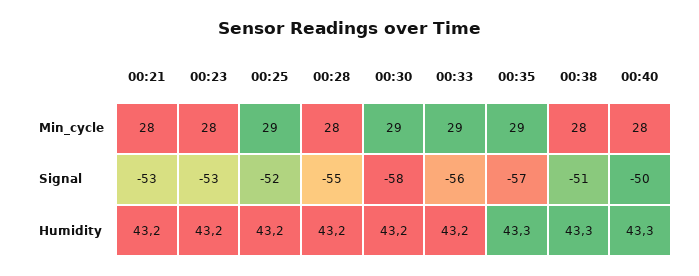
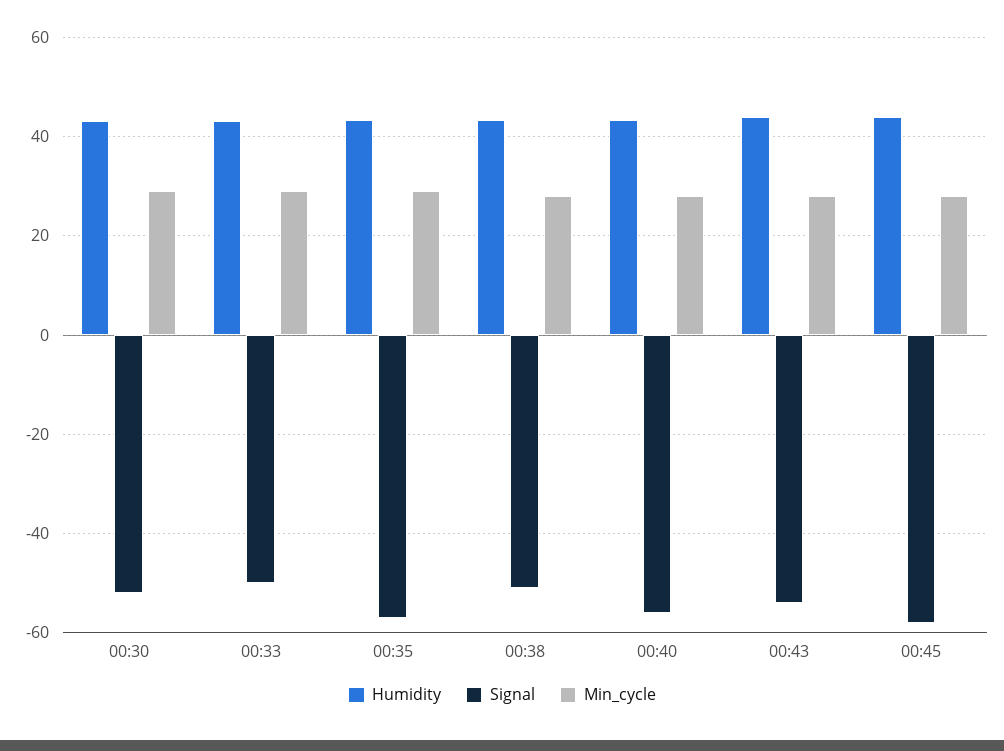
Min_cycle, 00:21: 28 -> none
Min_cycle, 00:23: 28 -> none
Min_cycle, 00:25: 29 -> none
Min_cycle, 00:28: 28 -> none
Signal, 00:21: -53 -> none
Signal, 00:23: -53 -> none
Signal, 00:25: -52 -> none
Signal, 00:28: -55 -> none
Signal, 00:30: -58 -> -52
Signal, 00:33: -56 -> -50
Signal, 00:40: -50 -> -56
Humidity, 00:21: 43.2 -> none
Humidity, 00:23: 43.2 -> none
Humidity, 00:25: 43.2 -> none
Humidity, 00:28: 43.2 -> none
Humidity, 00:43: none -> 44
Signal, 00:43: none -> -54
Min_cycle, 00:43: none -> 28
Humidity, 00:45: none -> 44
Signal, 00:45: none -> -58
Min_cycle, 00:45: none -> 28

